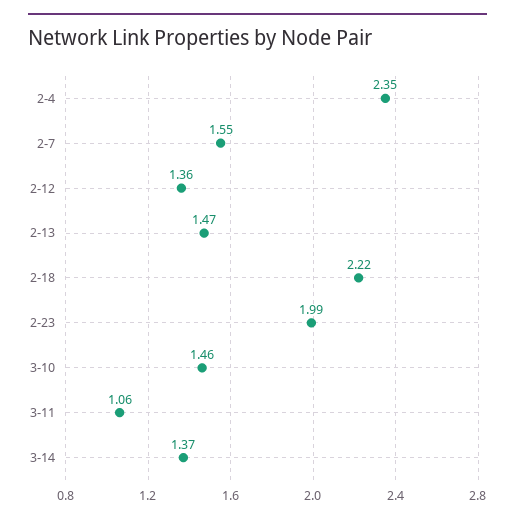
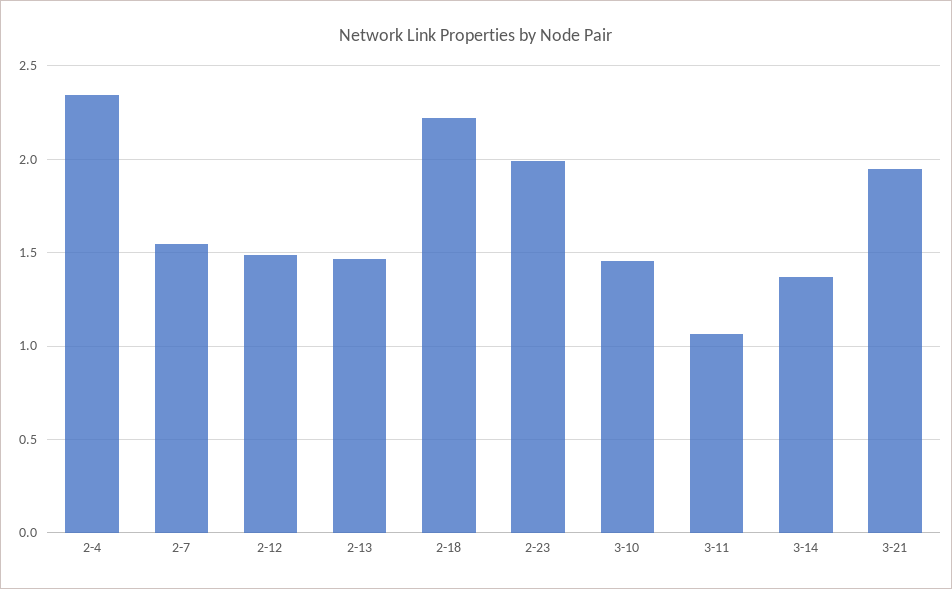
2-12: 1.36 -> 1.5
3-21: none -> 1.95

